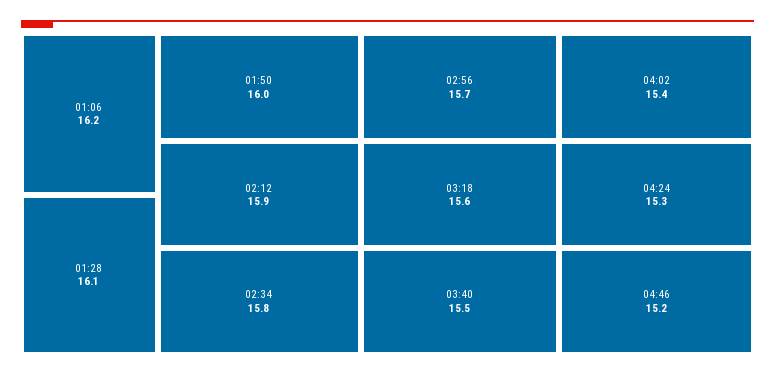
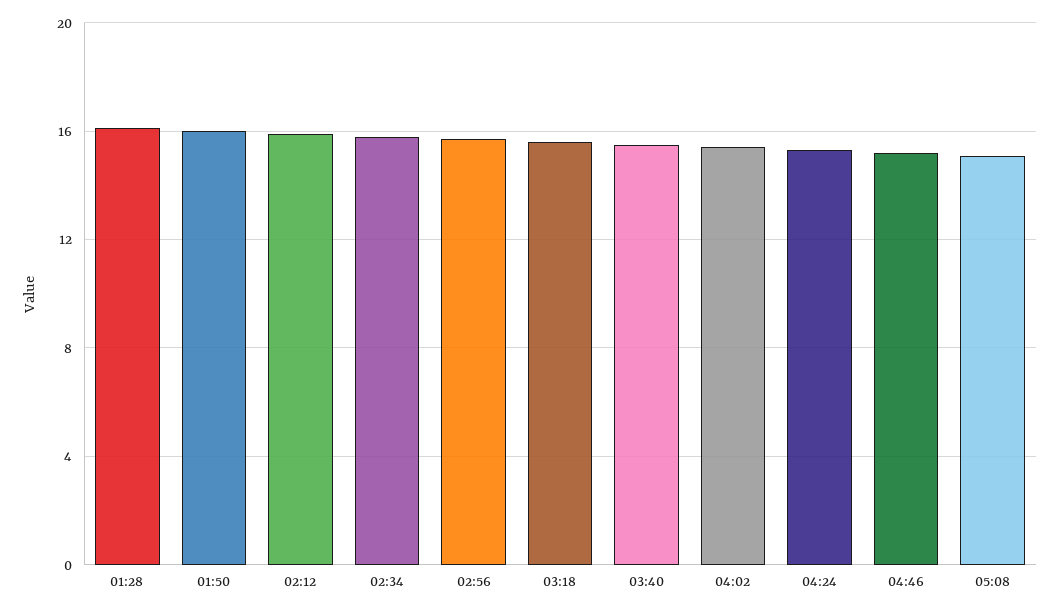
01:06: 16.2 -> none
05:08: none -> 15

